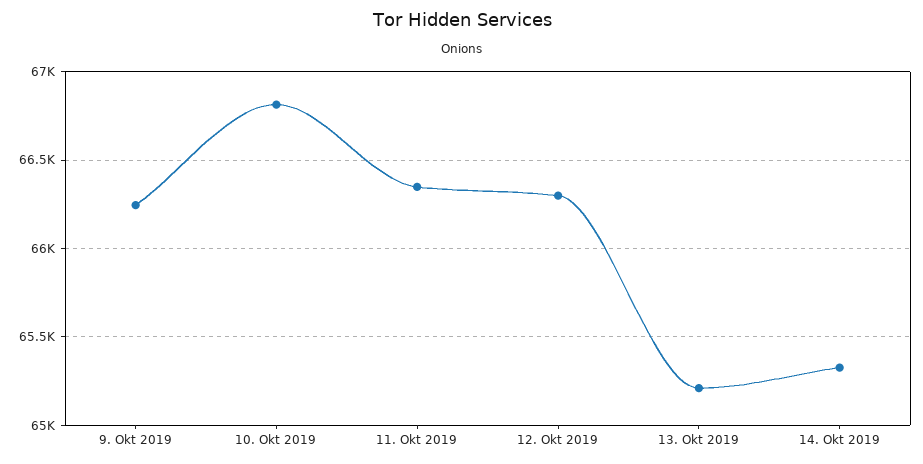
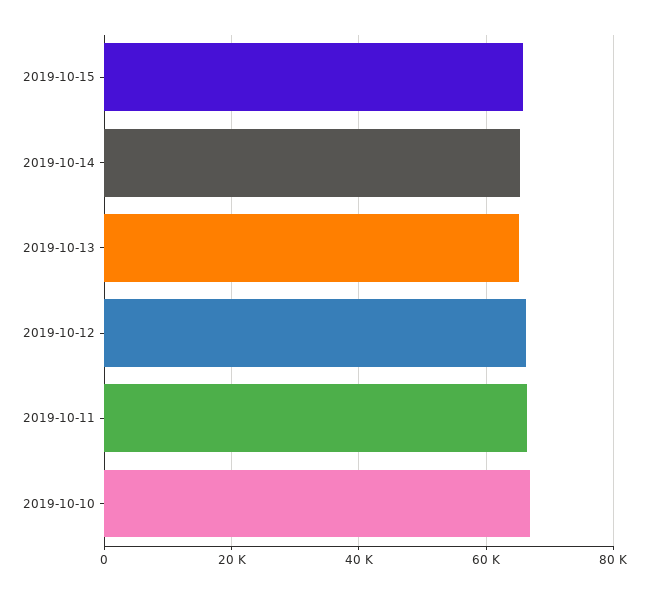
9. Okt 2019: 66250 -> none
2019-10-15: none -> 66000

